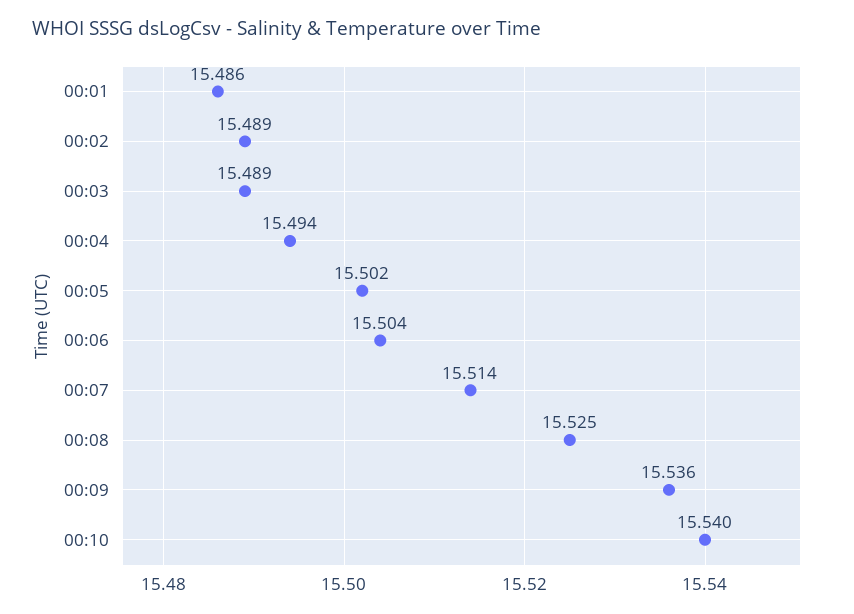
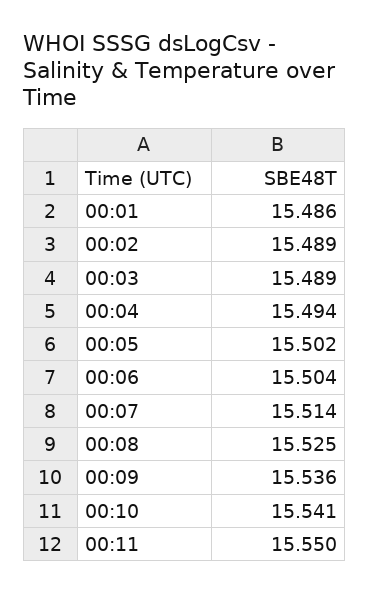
00:10: 15.54 -> 15.541
00:11: none -> 15.55

